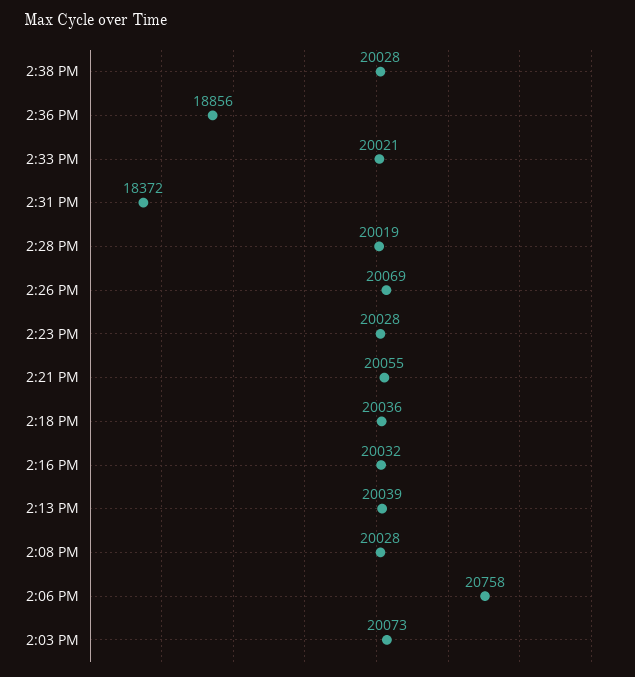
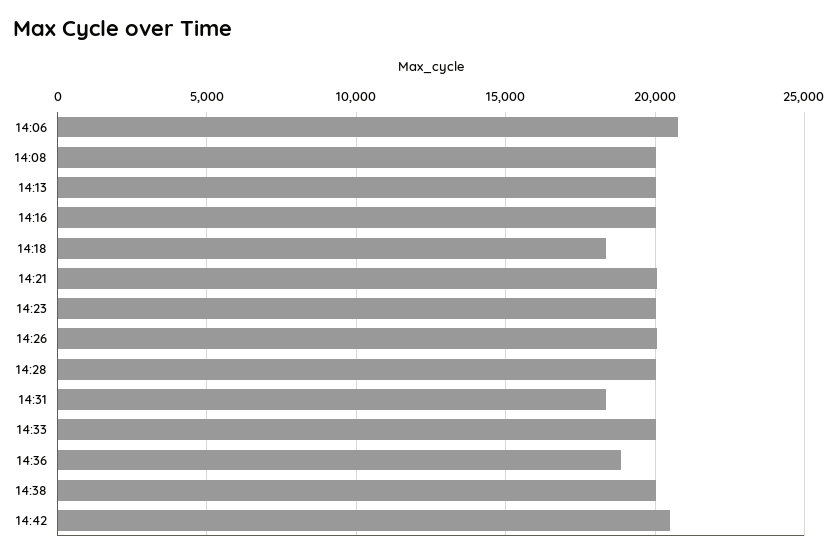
2:18 PM: 20036 -> 18500
2:03 PM: 20073 -> none
14:42: none -> 20500

